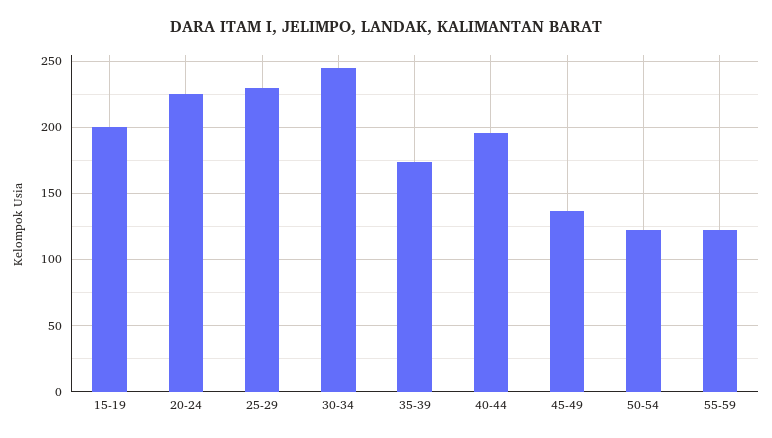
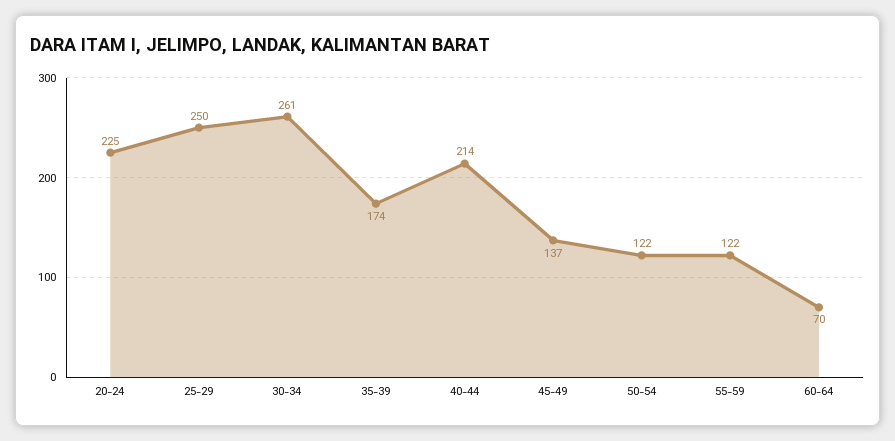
15-19: 200 -> none
25-29: 230 -> 250
30-34: 245 -> 261
40-44: 195 -> 214
60-64: none -> 70

